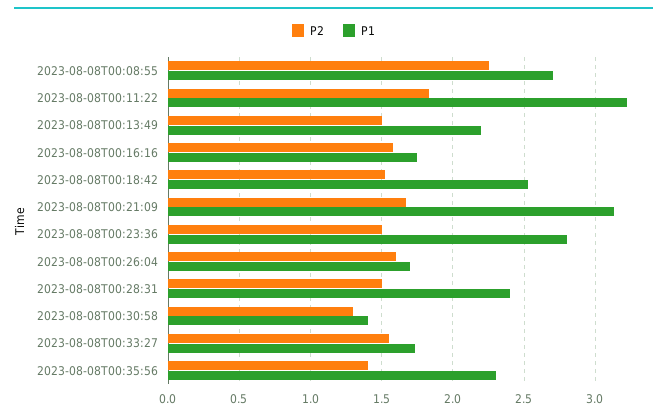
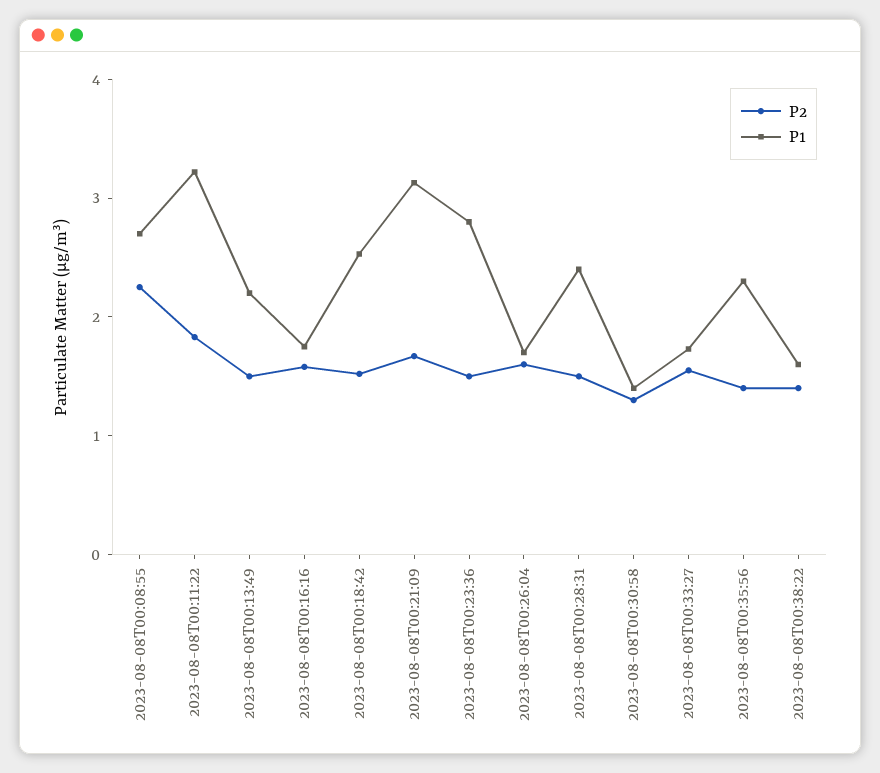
P2, 2023-08-08T00:38:22: none -> 1.4
P1, 2023-08-08T00:38:22: none -> 1.6

